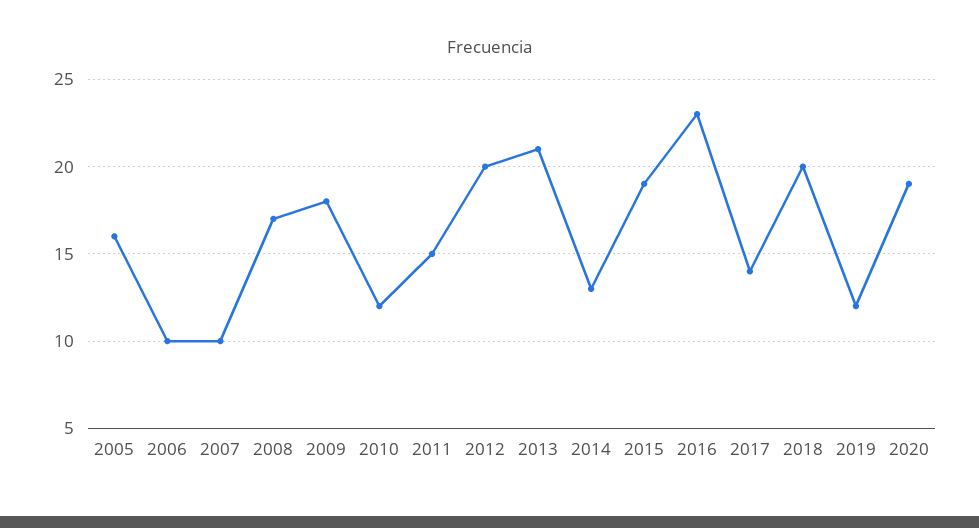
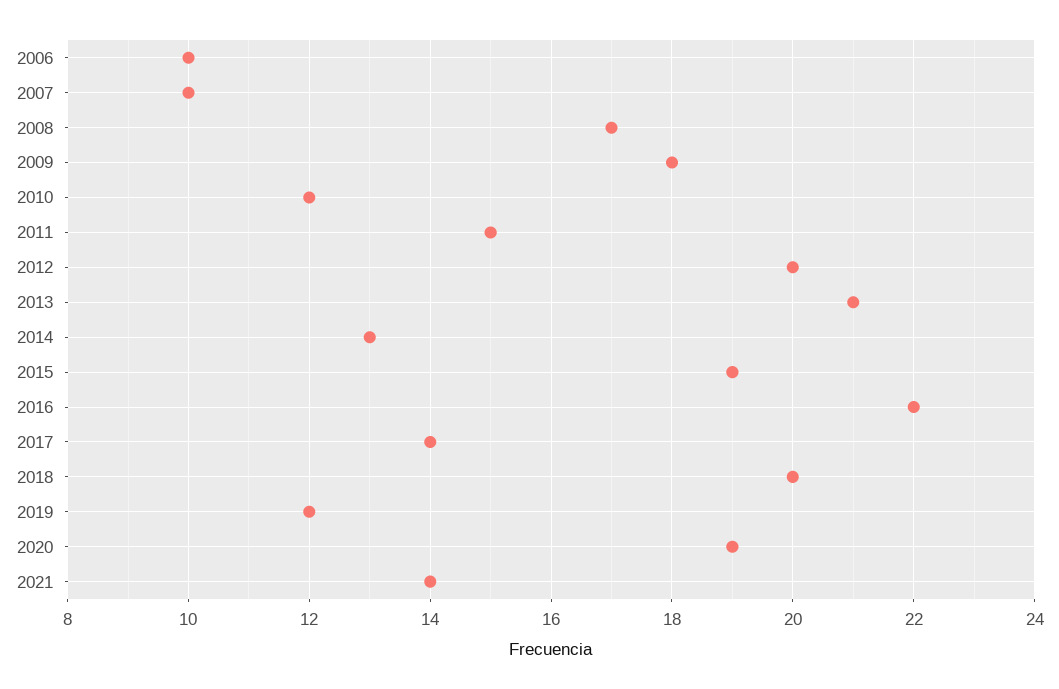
2005: 16 -> none
2016: 23 -> 22
2021: none -> 14

